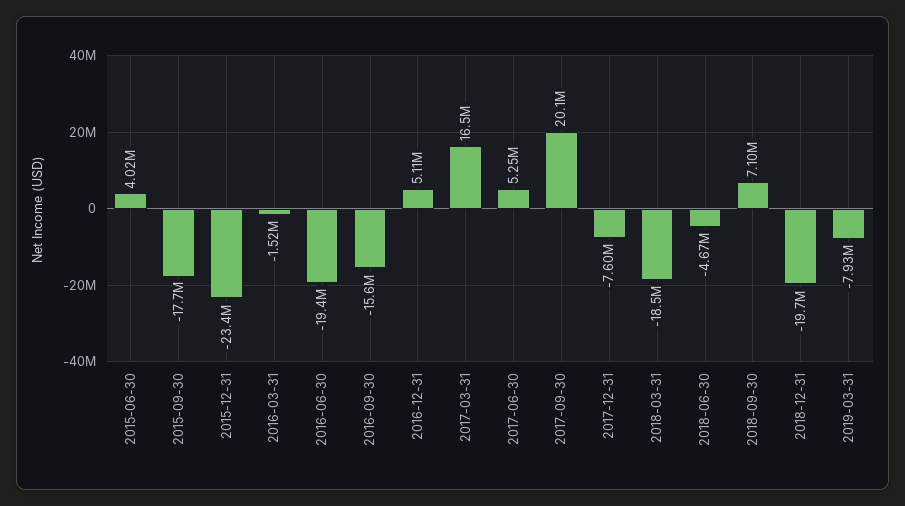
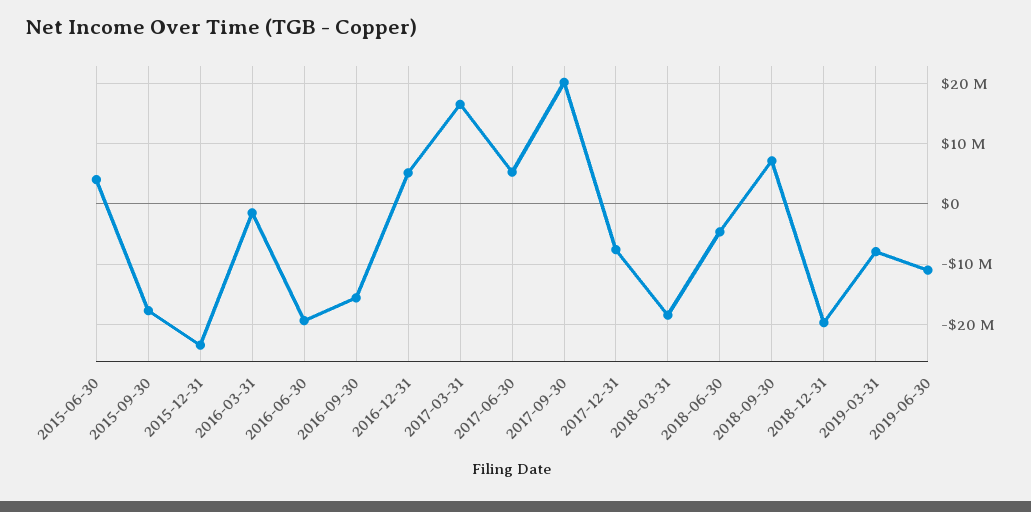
2019-06-30: none -> -11000000

